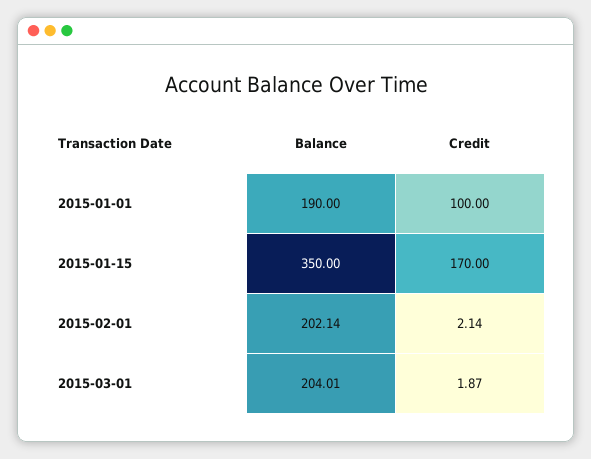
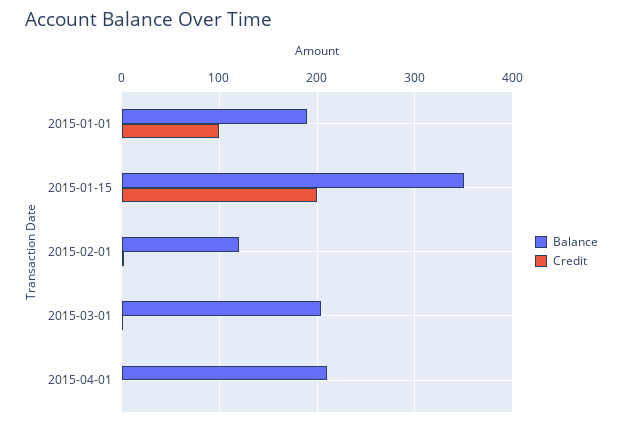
Credit, 2015-01-15: 170 -> 200
Balance, 2015-02-01: 202.14 -> 120
Balance, 2015-04-01: none -> 210
Credit, 2015-04-01: none -> 0

